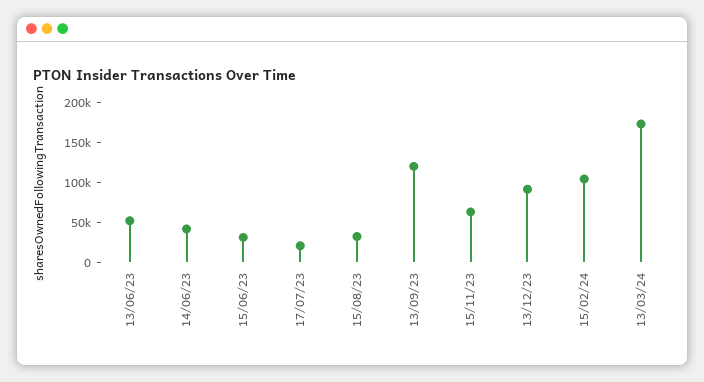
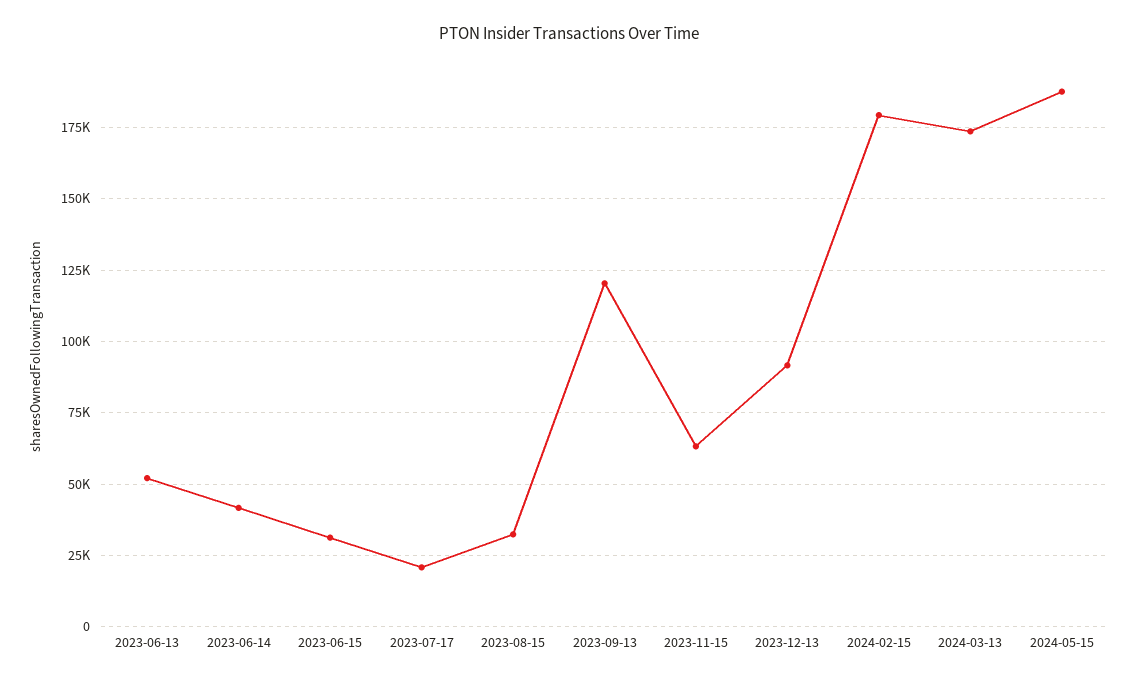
15/02/24: 100000 -> 180000
2024-05-15: none -> 187500

